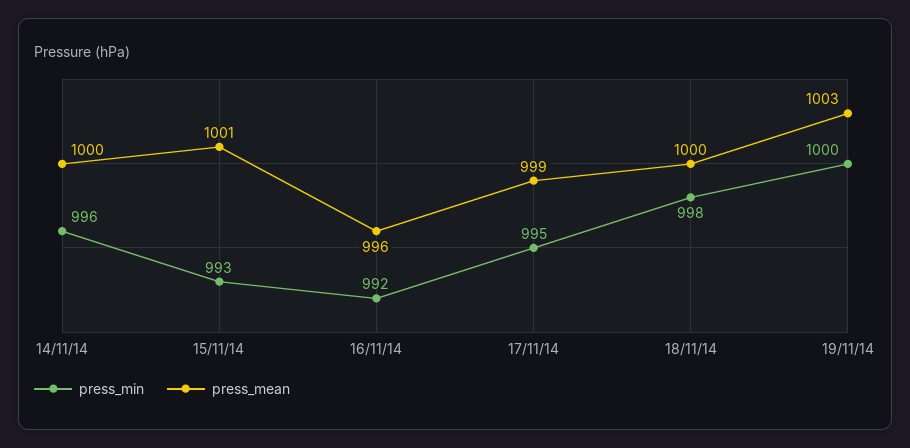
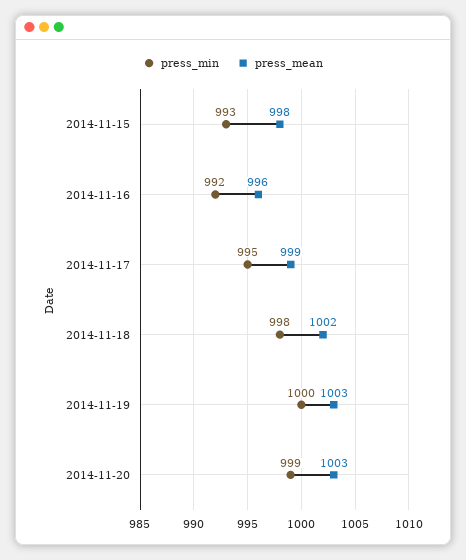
press_min, 14/11/14: 996 -> none
press_mean, 14/11/14: 1000 -> none
press_mean, 15/11/14: 1001 -> 998
press_mean, 18/11/14: 1000 -> 1002
press_min, 2014-11-20: none -> 999
press_mean, 2014-11-20: none -> 1003

